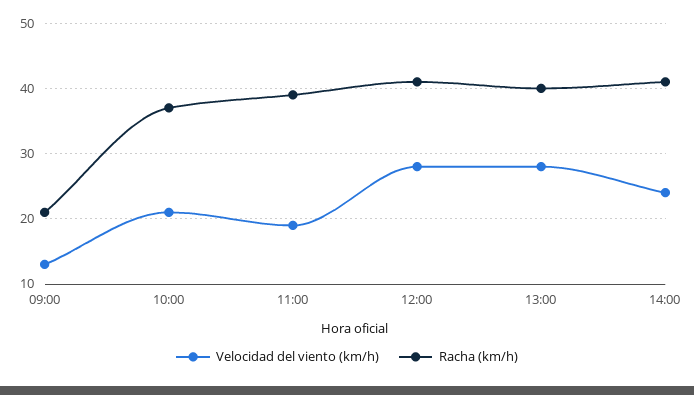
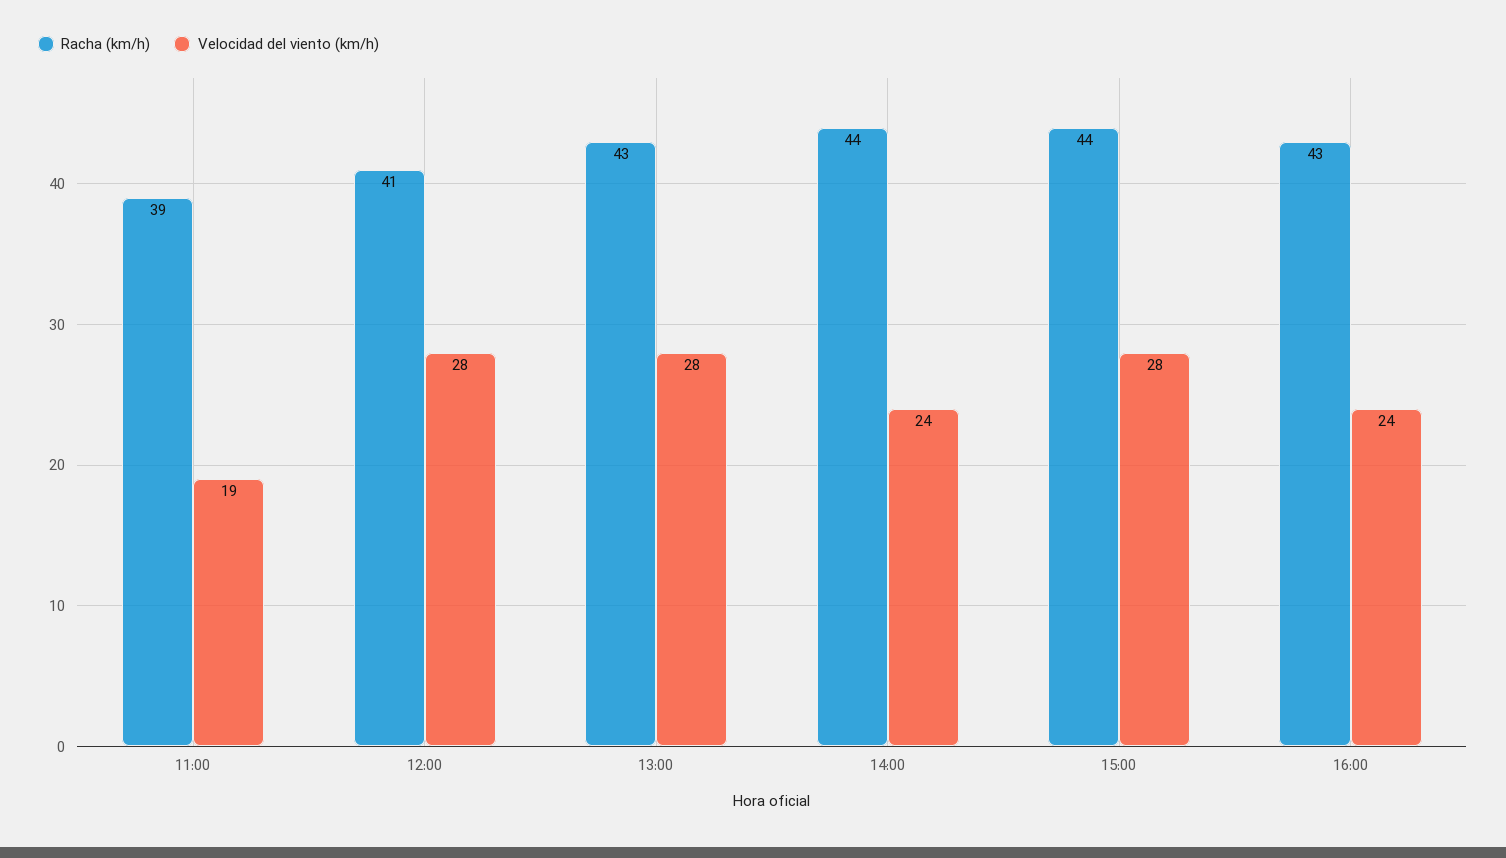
Velocidad del viento (km/h), 09:00: 13 -> none
Racha (km/h), 09:00: 21 -> none
Velocidad del viento (km/h), 10:00: 21 -> none
Racha (km/h), 10:00: 37 -> none
Racha (km/h), 13:00: 40 -> 43
Racha (km/h), 14:00: 41 -> 44
Racha (km/h), 15:00: none -> 44
Velocidad del viento (km/h), 15:00: none -> 28
Racha (km/h), 16:00: none -> 43
Velocidad del viento (km/h), 16:00: none -> 24

